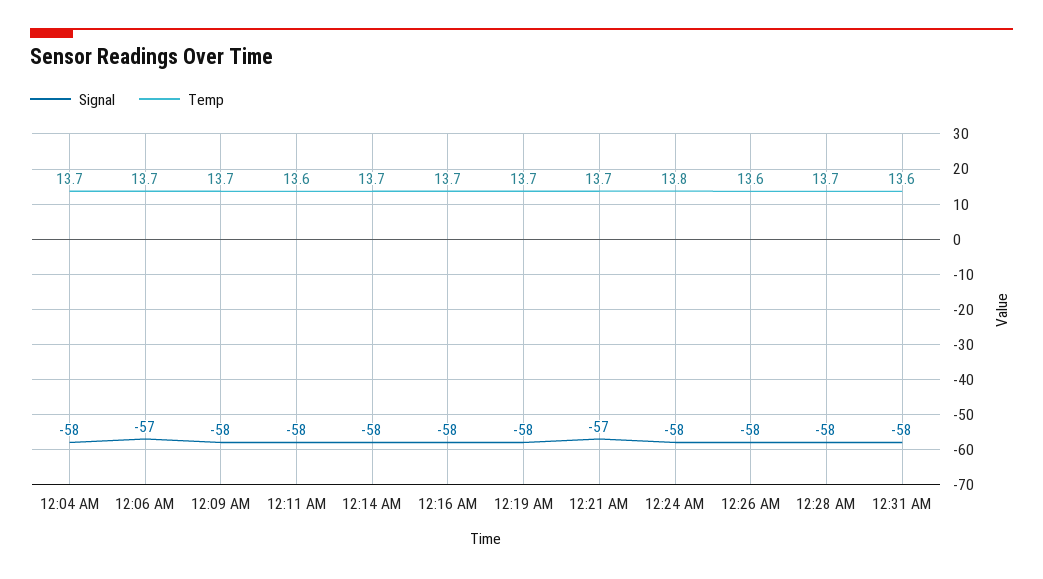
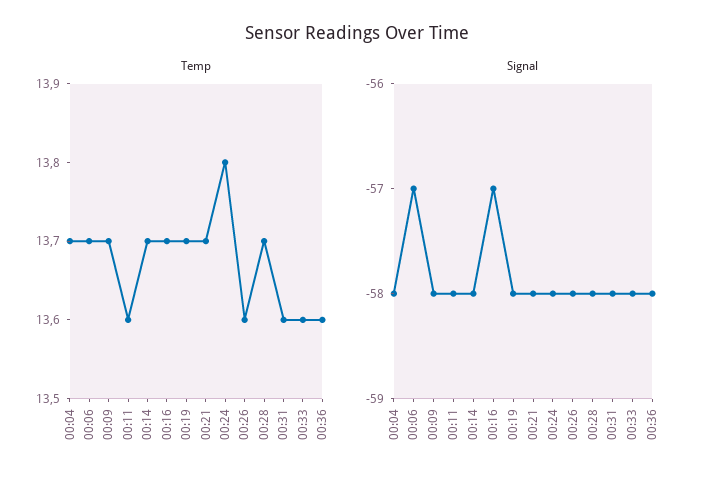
Signal, 12:16 AM: -58 -> -57
Signal, 12:21 AM: -57 -> -58
Temp, 00:33: none -> 13.6
Temp, 00:36: none -> 13.6
Signal, 00:33: none -> -58
Signal, 00:36: none -> -58

